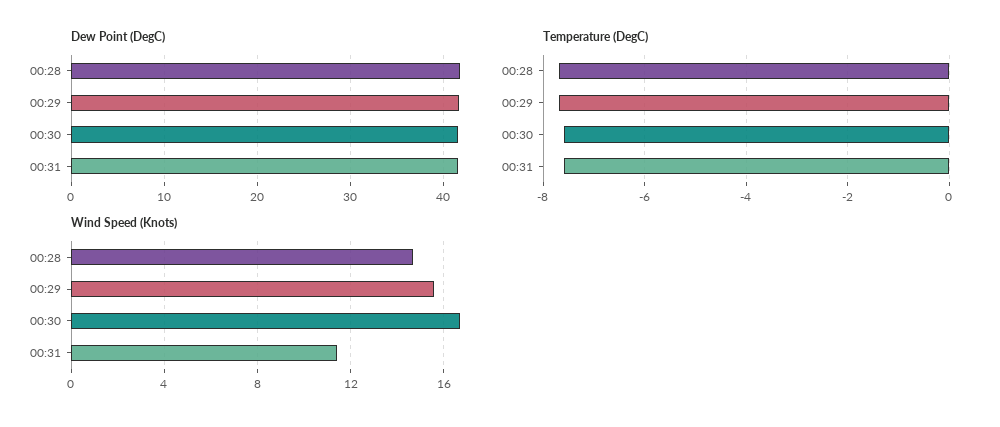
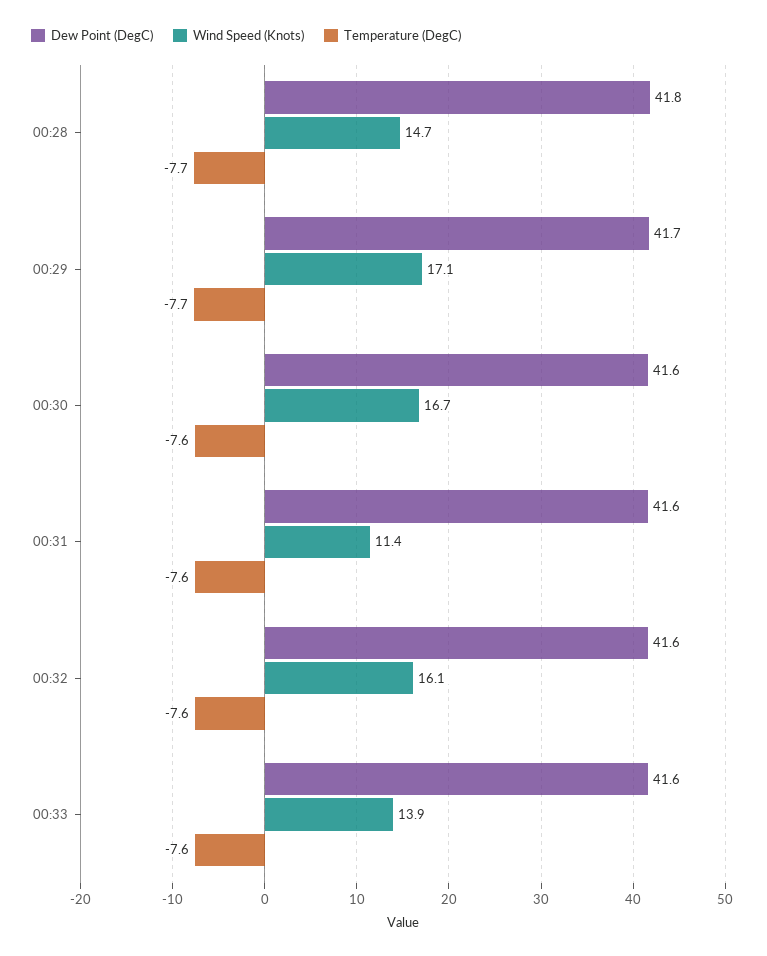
Wind Speed (Knots), 00:29: 15.5 -> 17.1
Dew Point (DegC), 00:32: none -> 41.6
Wind Speed (Knots), 00:32: none -> 16.1
Temperature (DegC), 00:32: none -> -7.6
Dew Point (DegC), 00:33: none -> 41.6
Wind Speed (Knots), 00:33: none -> 13.9
Temperature (DegC), 00:33: none -> -7.6

